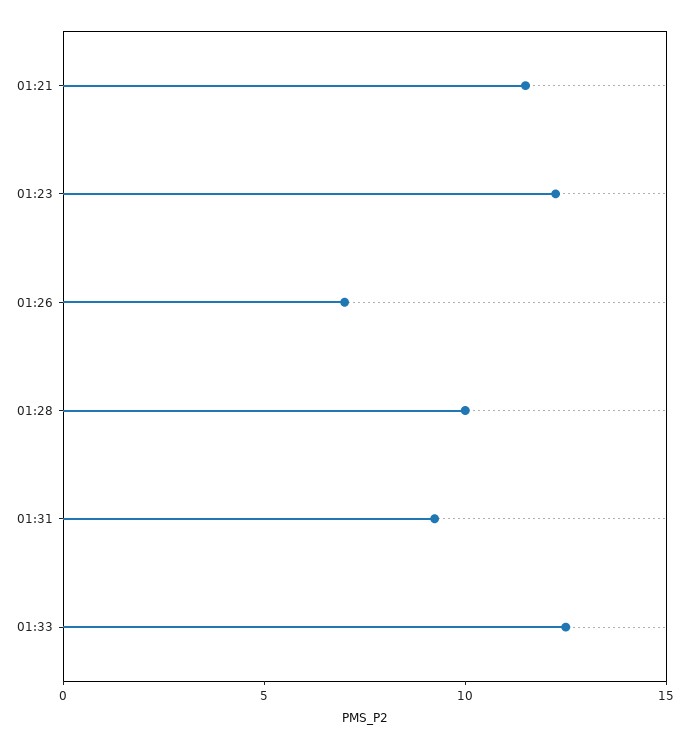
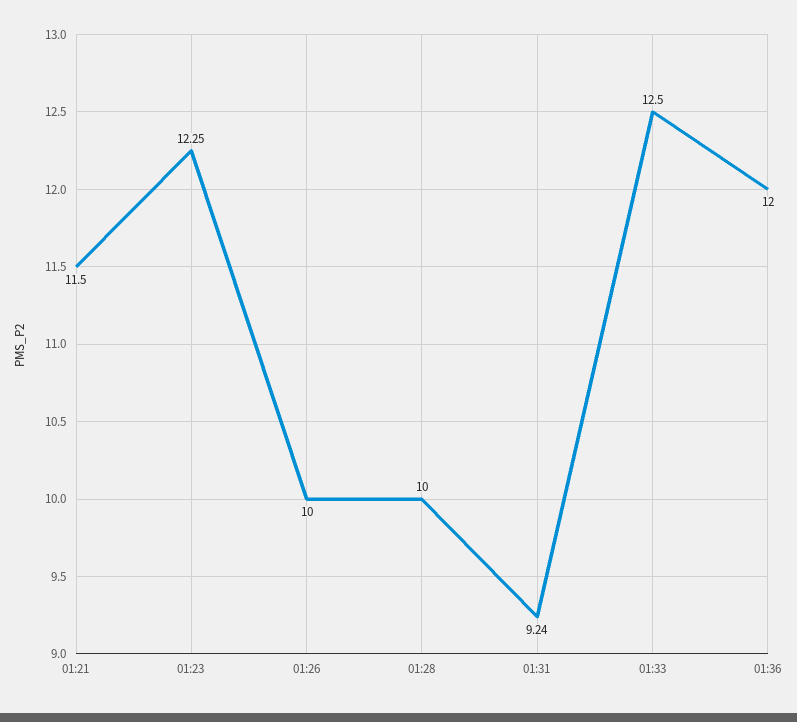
01:26: 7 -> 10
01:36: none -> 12

